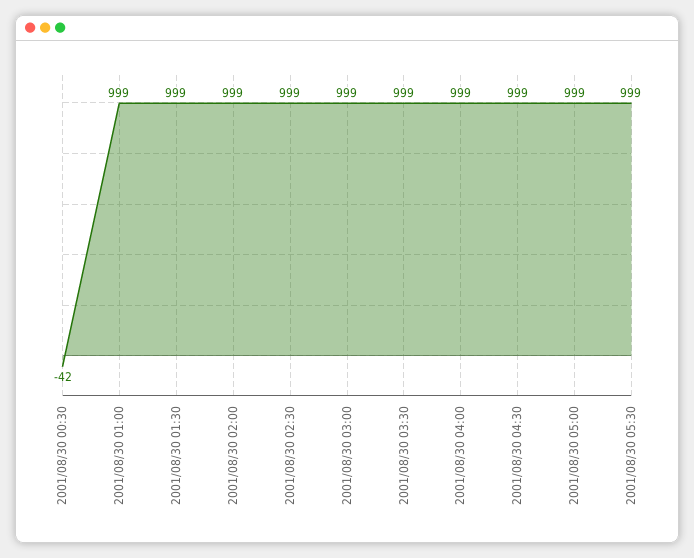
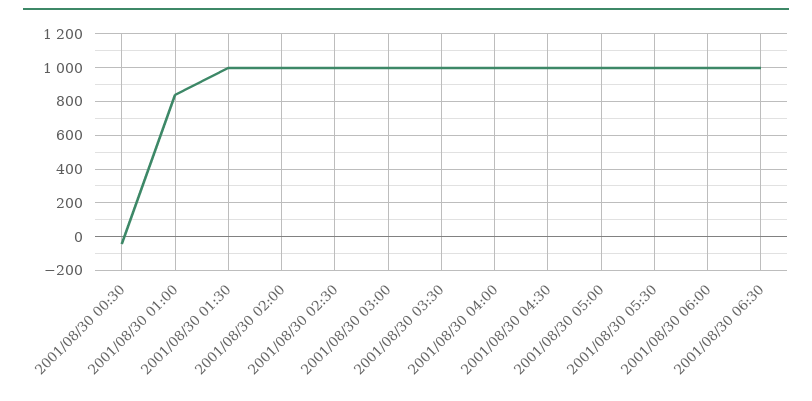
2001/08/30 01:00: 999 -> 850
2001/08/30 06:00: none -> 1000
2001/08/30 06:30: none -> 1000

